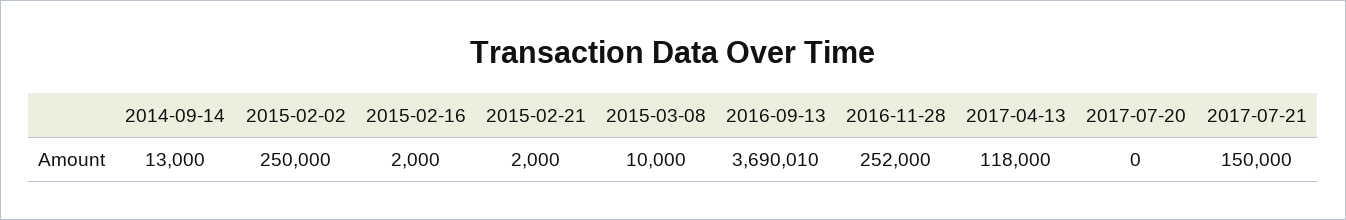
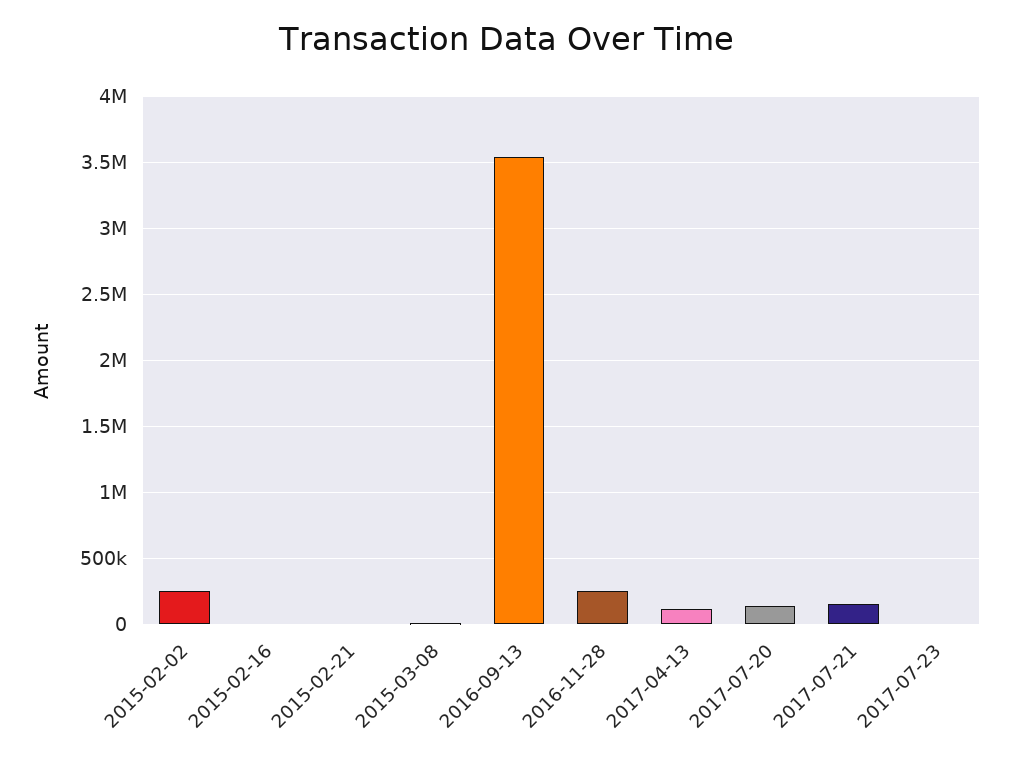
2014-09-14: 13000 -> none
2016-09-13: 3690010 -> 3550000
2017-07-20: 0 -> 150000
2017-07-23: none -> 0

